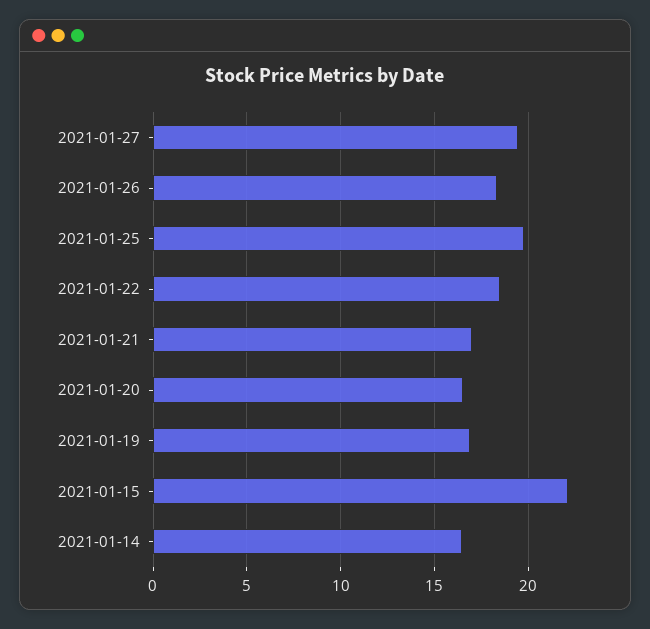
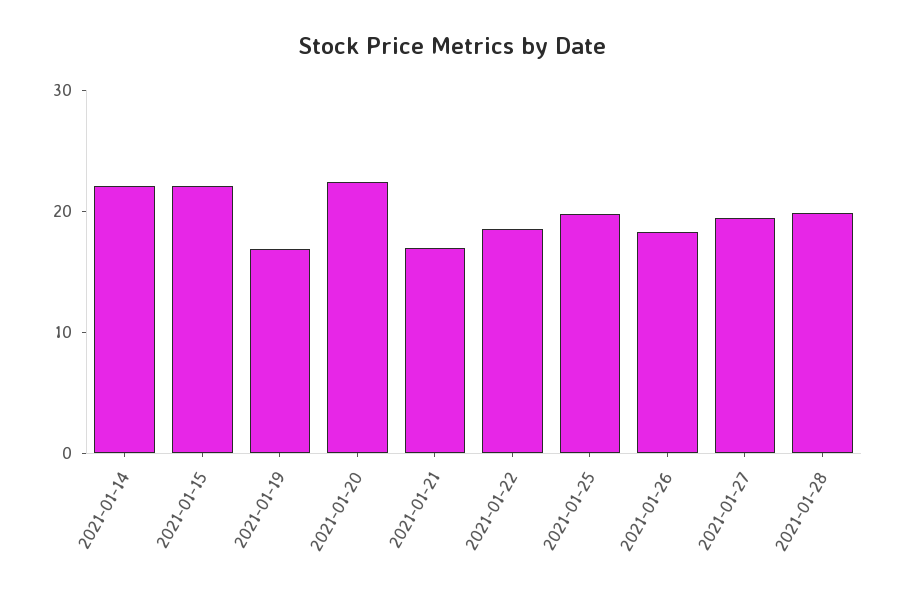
2021-01-20: 16.5 -> 22
2021-01-14: 16.5 -> 22
2021-01-28: none -> 20

